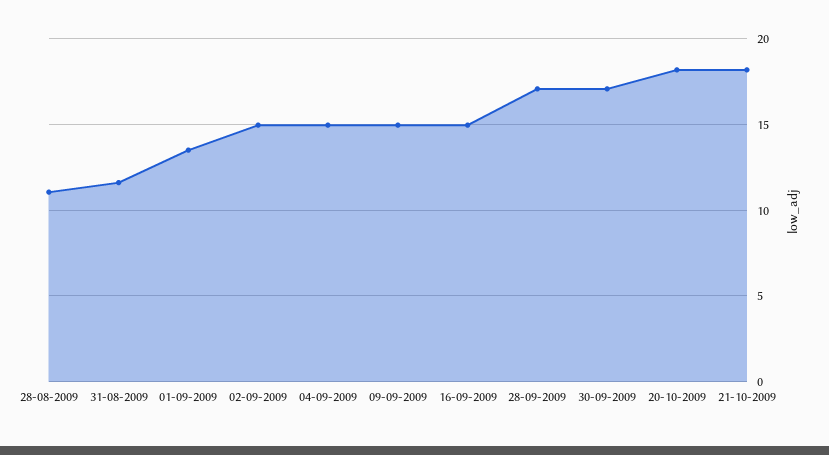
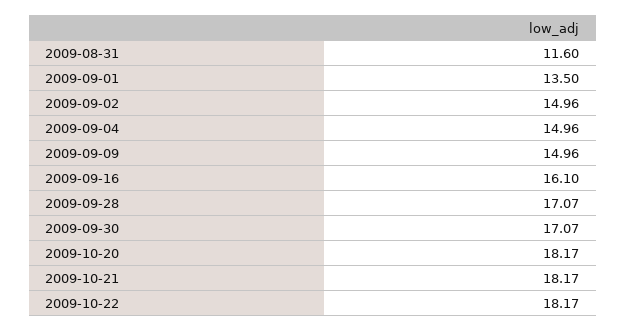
28-08-2009: 11 -> none
16-09-2009: 15 -> 16.1
2009-10-22: none -> 18.17

